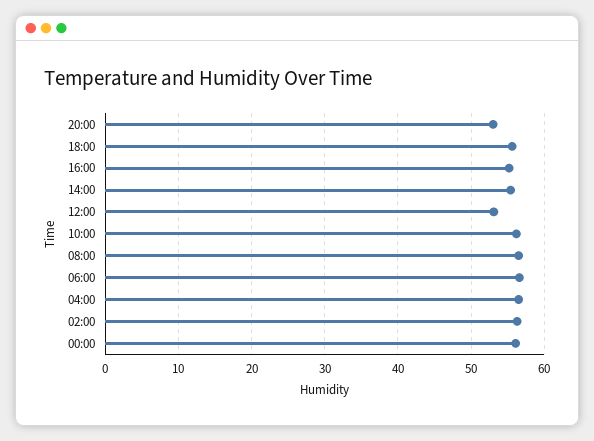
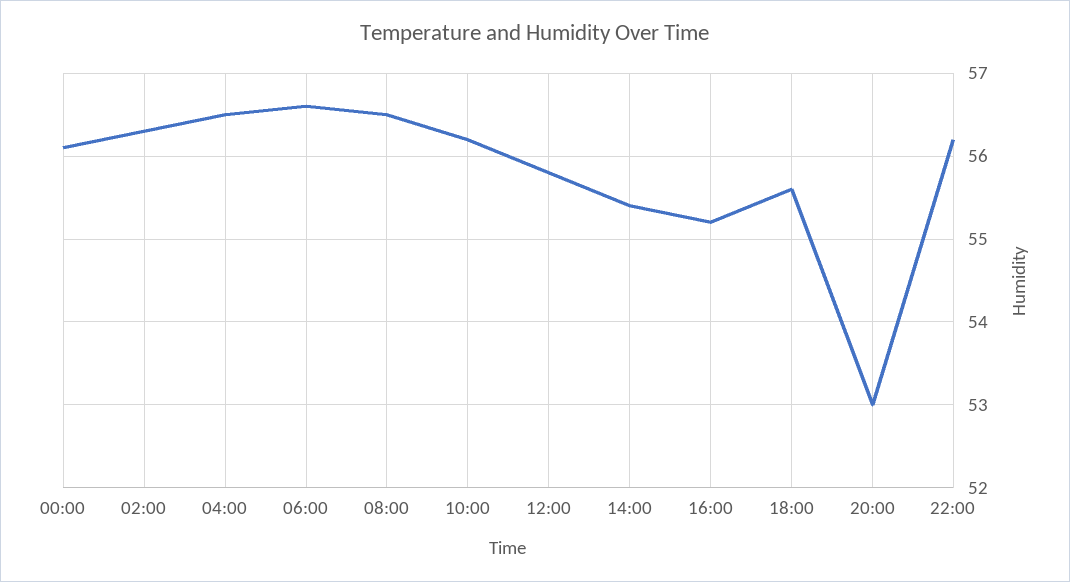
12:00: 53 -> 55.8
22:00: none -> 56.2

